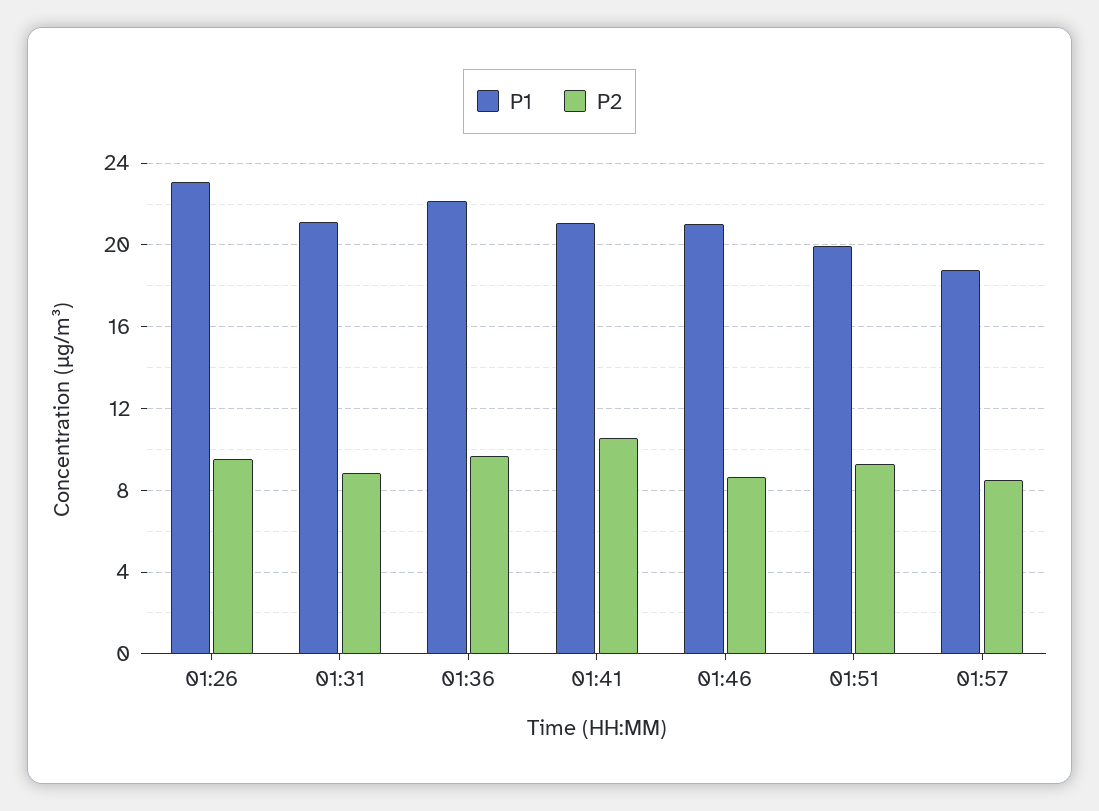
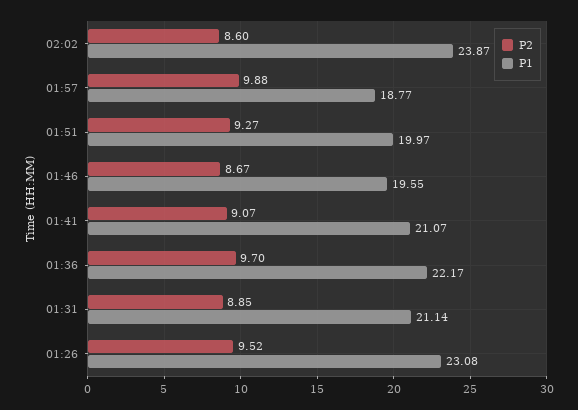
P2, 01:41: 10.5 -> 9.07
P1, 01:46: 21 -> 19.55
P2, 01:57: 8.5 -> 9.88
P2, 02:02: none -> 8.6
P1, 02:02: none -> 23.87

